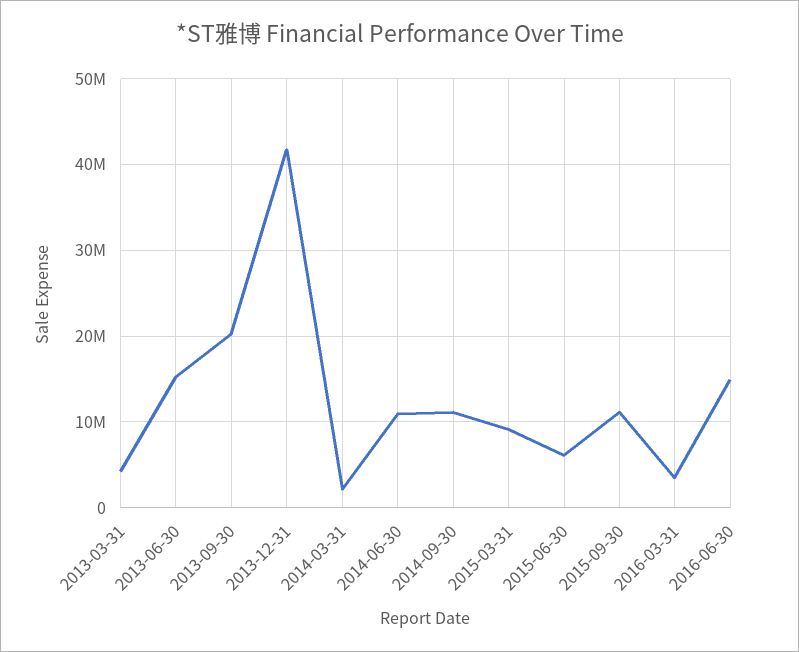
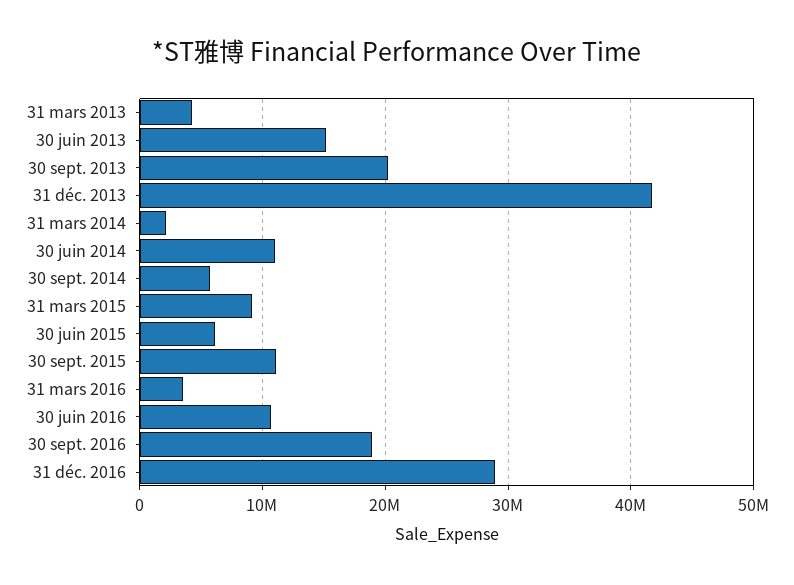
2014-09-30: 11000000 -> 6000000
2016-06-30: 15000000 -> 11000000
30 sept. 2016: none -> 19000000
31 déc. 2016: none -> 29000000

